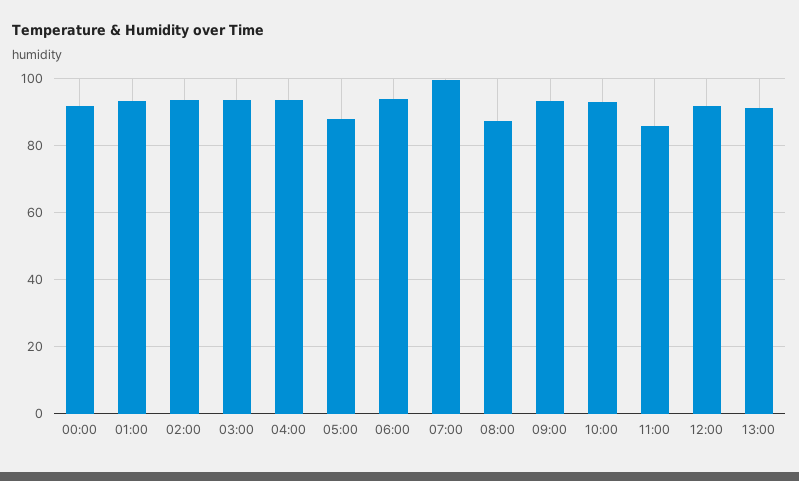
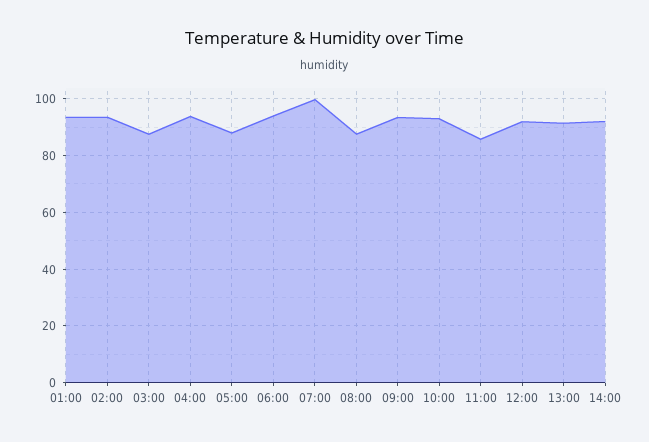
00:00: 92 -> none
03:00: 94 -> 87.5
14:00: none -> 92.5

